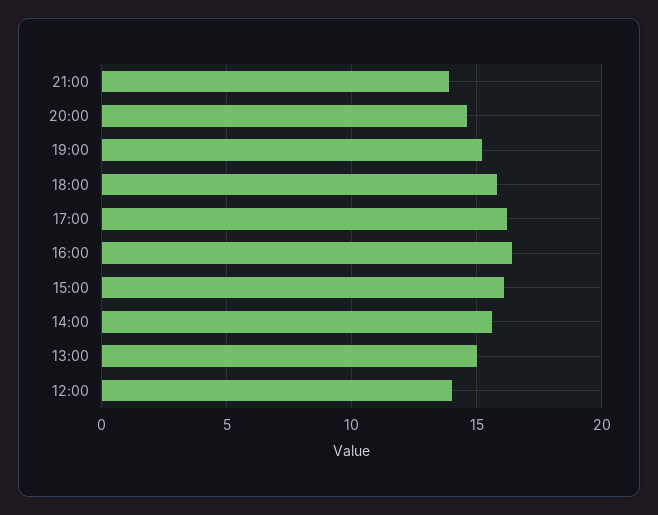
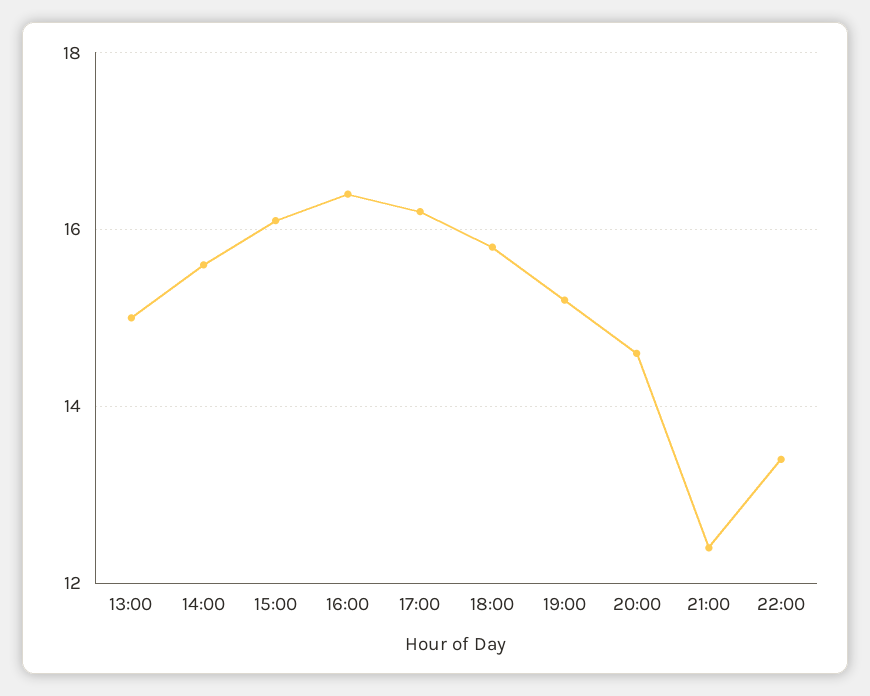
21:00: 14 -> 12.5
12:00: 14 -> none
22:00: none -> 13.5

